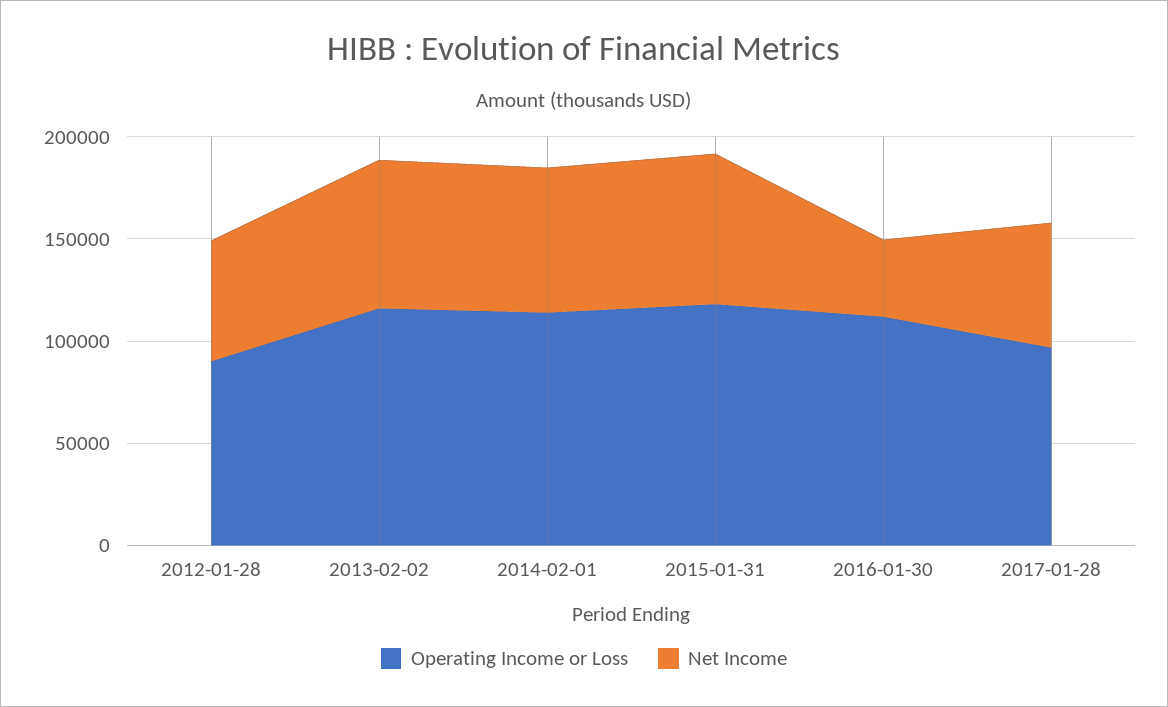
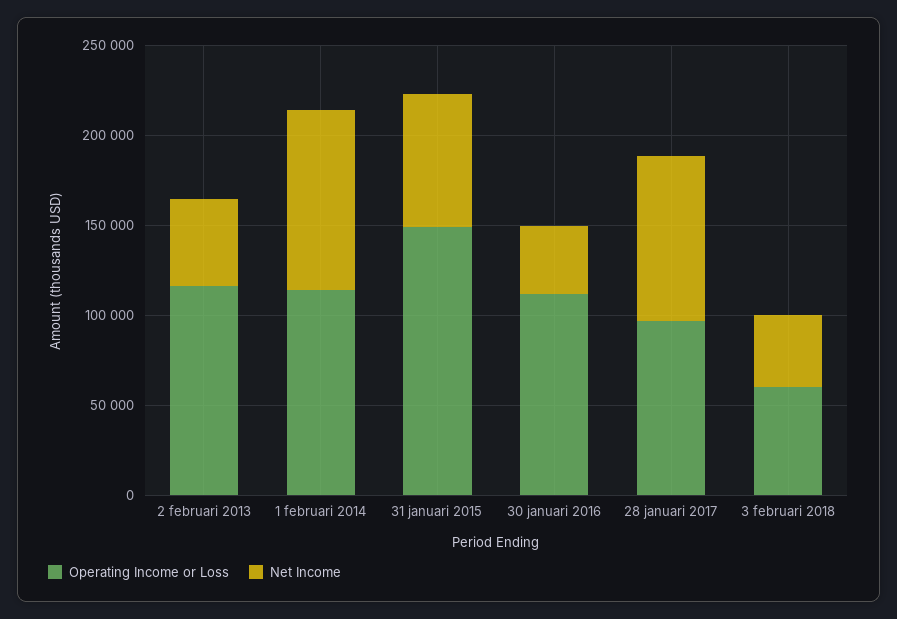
Operating Income or Loss, 2012-01-28: 90000 -> none
Net Income, 2012-01-28: 60000 -> none
Net Income, 2013-02-02: 70000 -> 50000
Net Income, 2014-02-01: 70000 -> 100000
Operating Income or Loss, 2015-01-31: 120000 -> 150000
Net Income, 2017-01-28: 60000 -> 90000
Operating Income or Loss, 3 februari 2018: none -> 60000
Net Income, 3 februari 2018: none -> 40000

